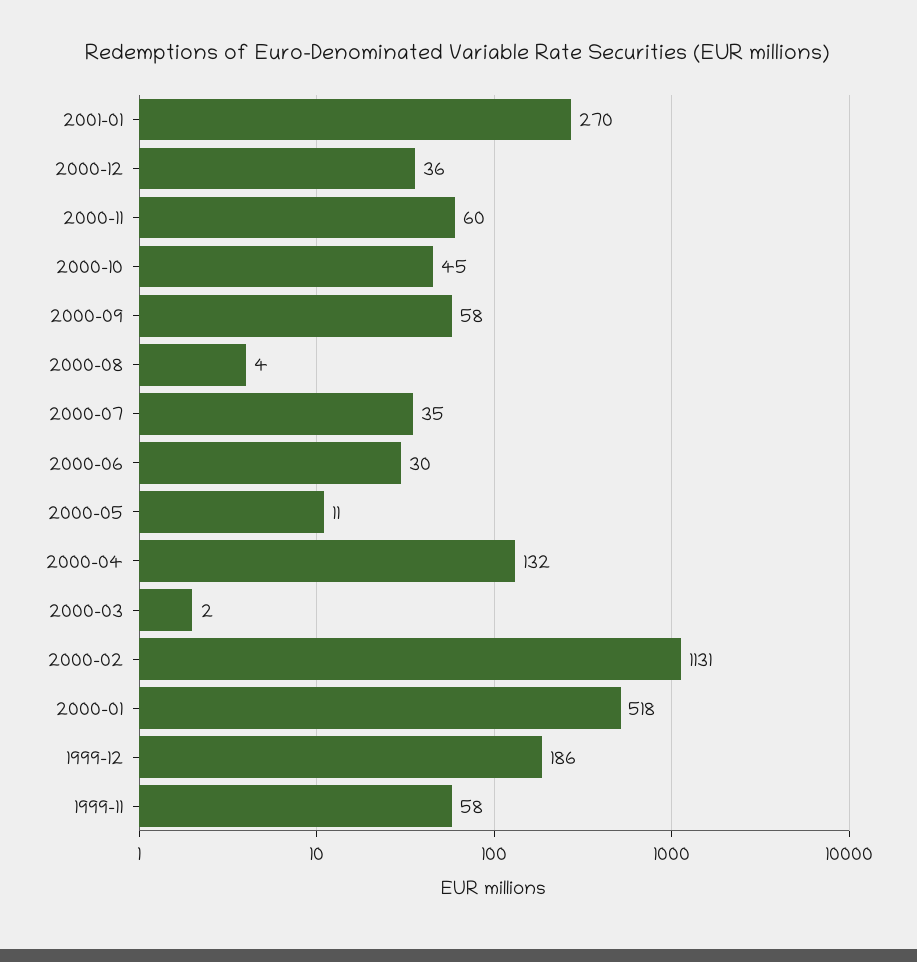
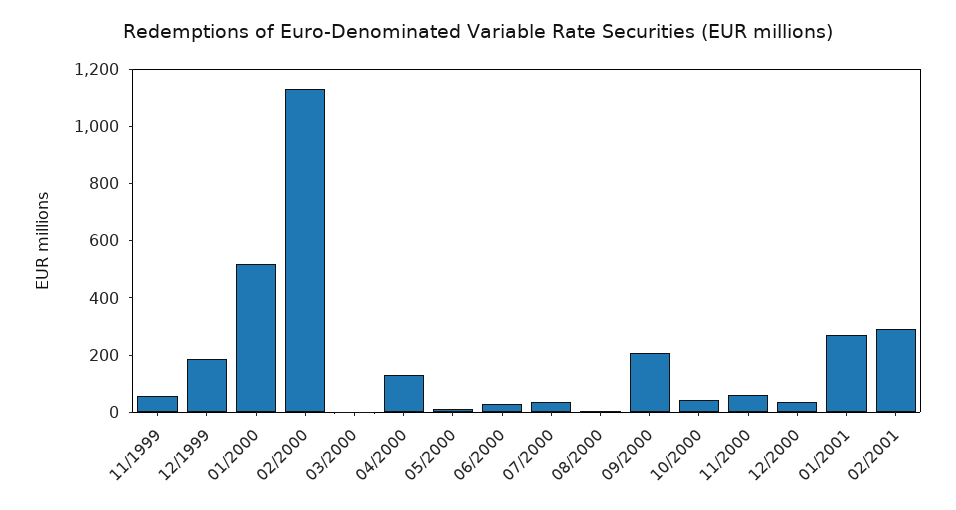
2000-09: 58 -> 200
02/2001: none -> 300

